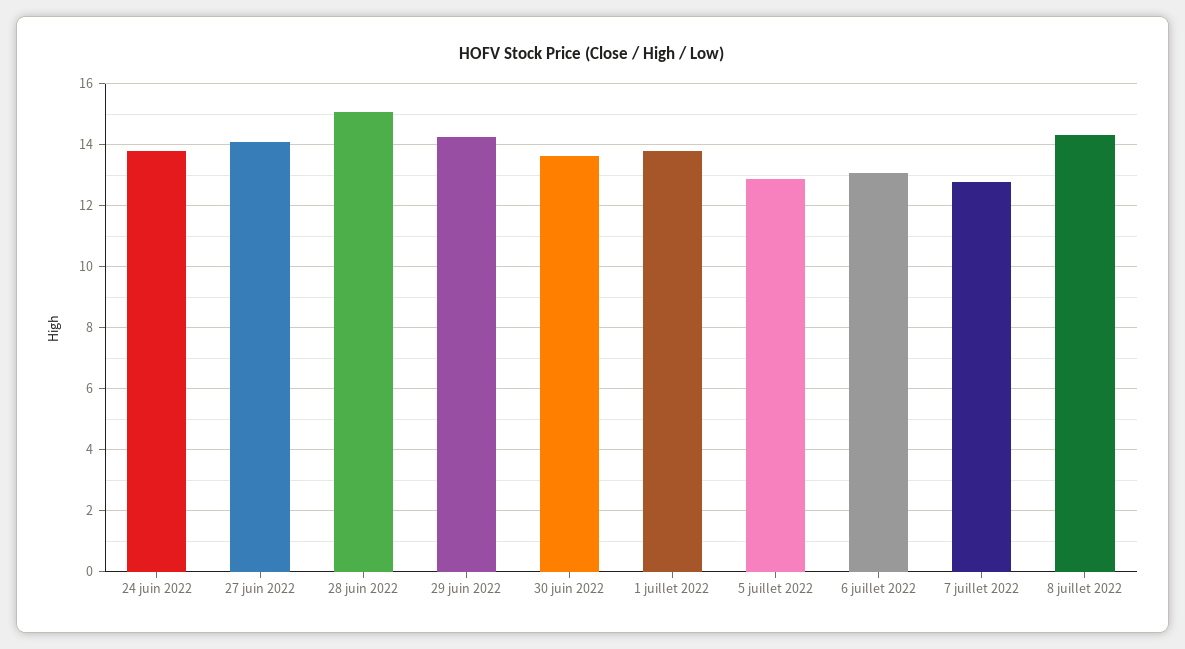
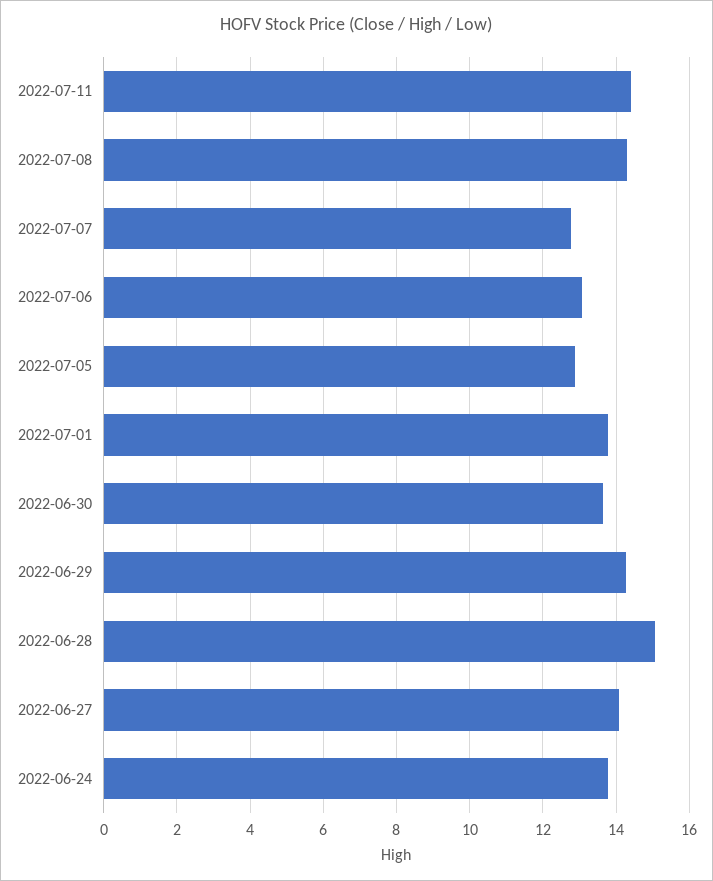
2022-07-11: none -> 14.4

